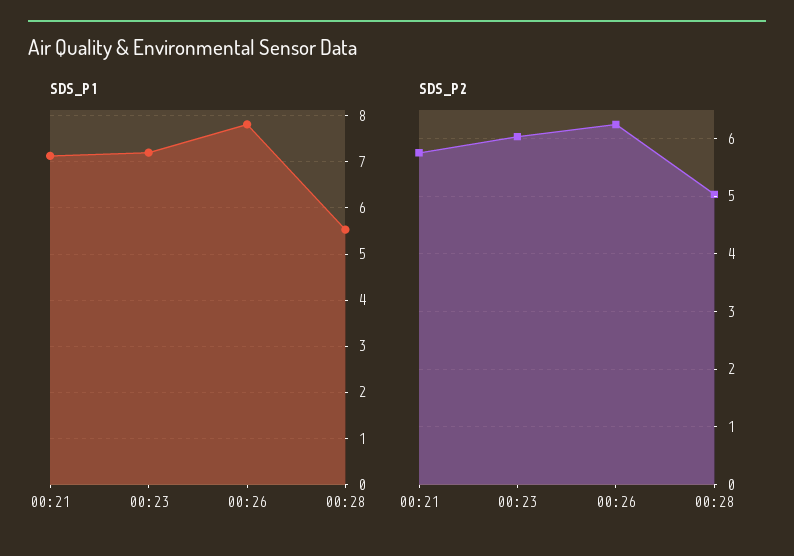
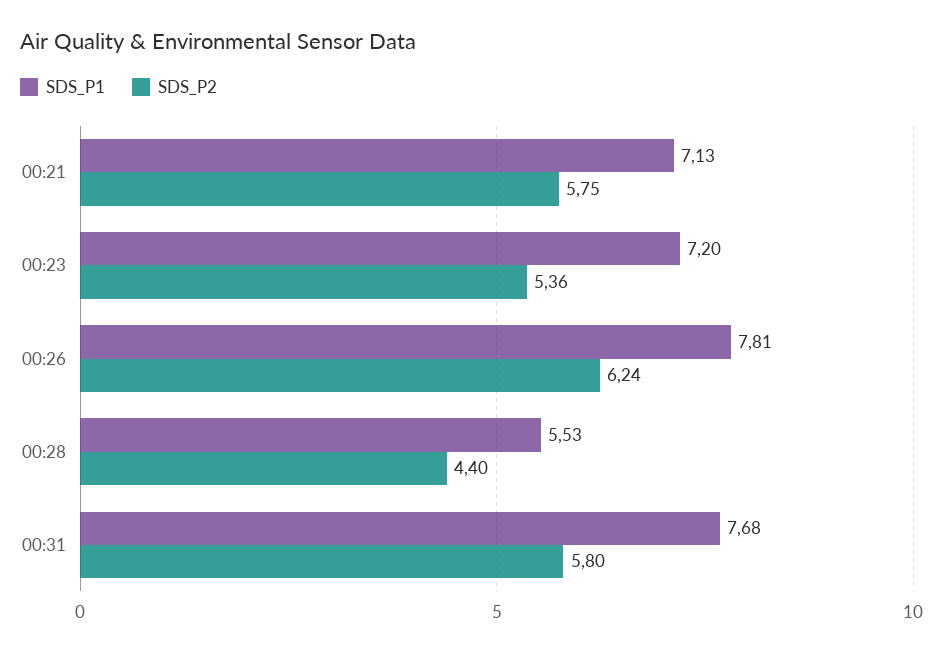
SDS_P2, 00:23: 6 -> 5.36
SDS_P2, 00:28: 5 -> 4.4
SDS_P1, 00:31: none -> 7.68
SDS_P2, 00:31: none -> 5.8

